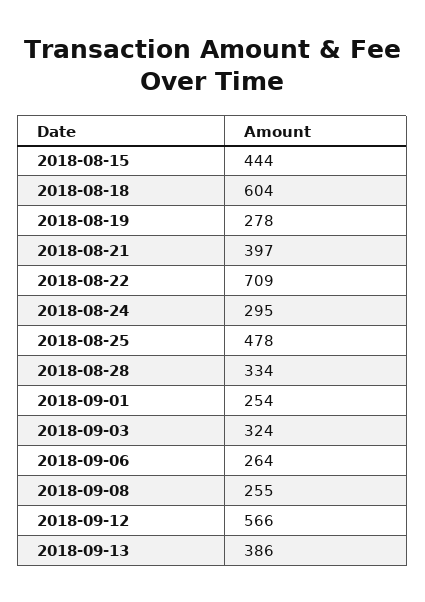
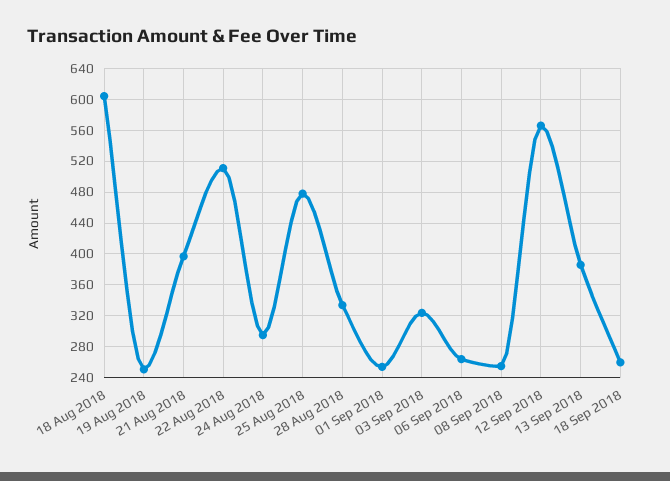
2018-08-15: 444 -> none
2018-08-19: 278 -> 250
2018-08-22: 709 -> 510
18 Sep 2018: none -> 260

